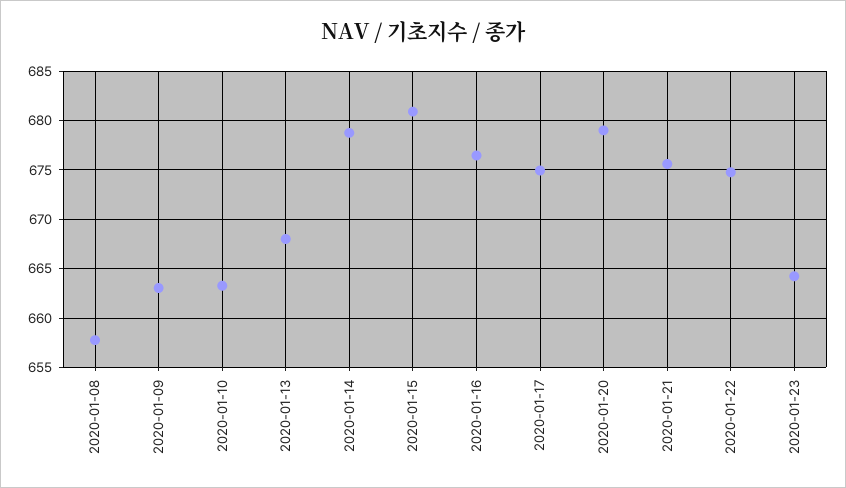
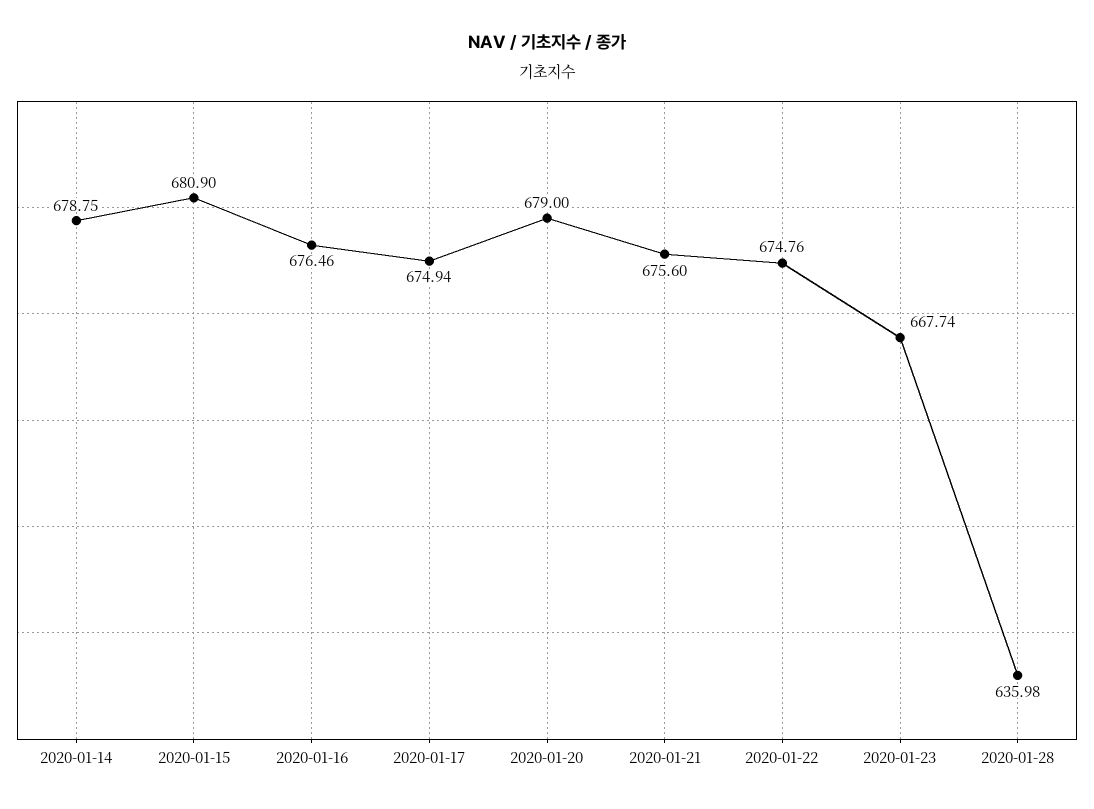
2020-01-08: 658 -> none
2020-01-09: 663 -> none
2020-01-10: 663 -> none
2020-01-13: 668 -> none
2020-01-23: 664 -> 667.74
2020-01-28: none -> 635.98

